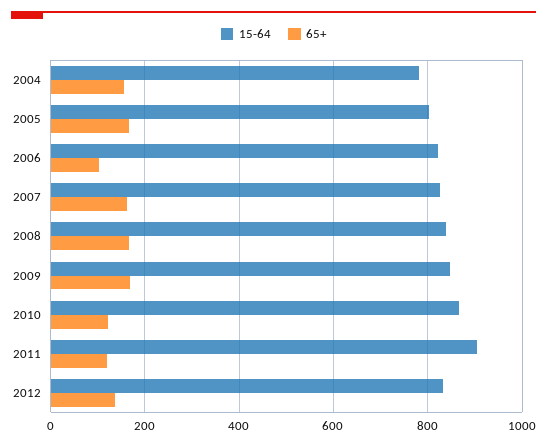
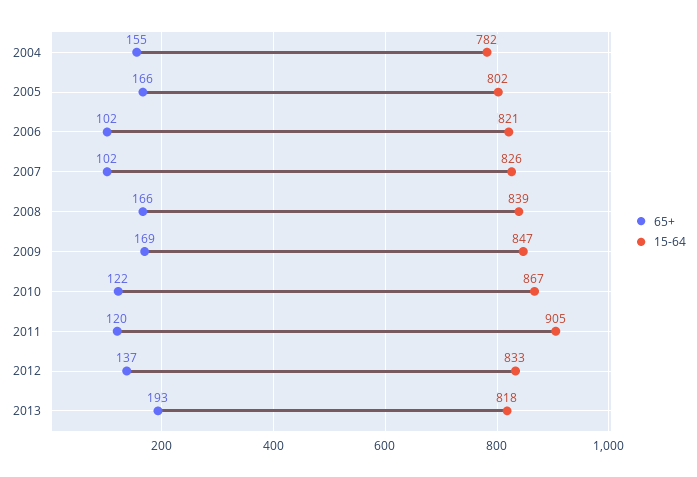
65+, 2007: 160 -> 102
65+, 2013: none -> 193
15-64, 2013: none -> 818

